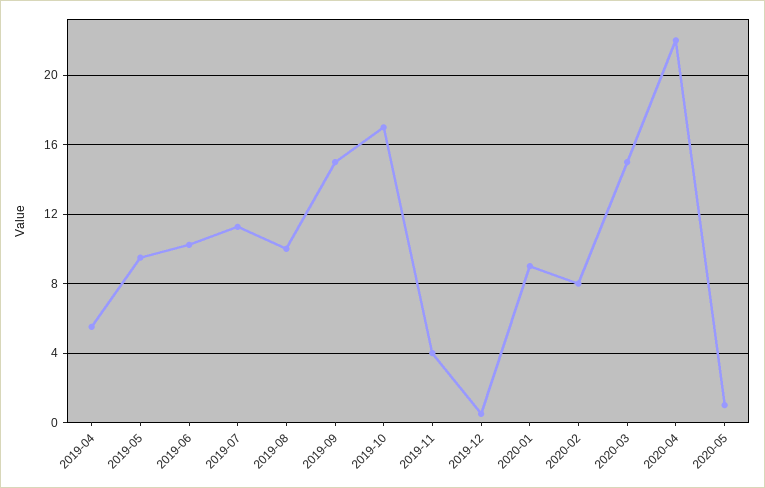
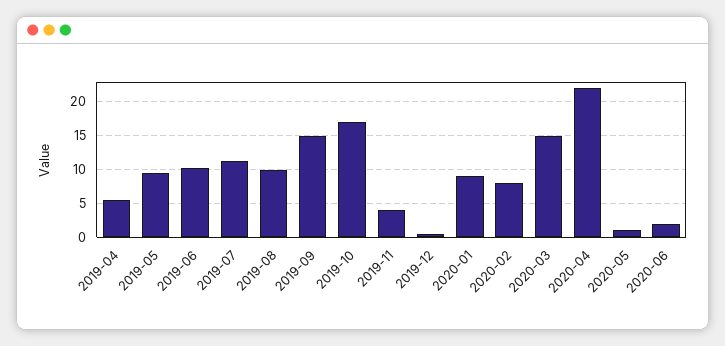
2020-06: none -> 2

